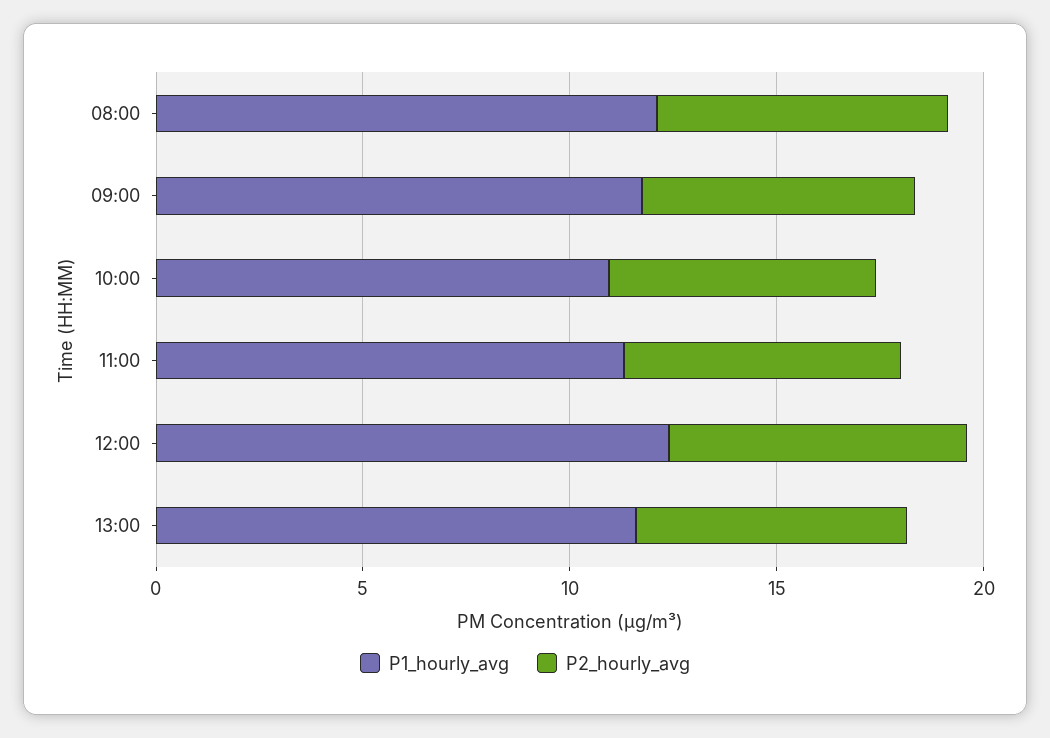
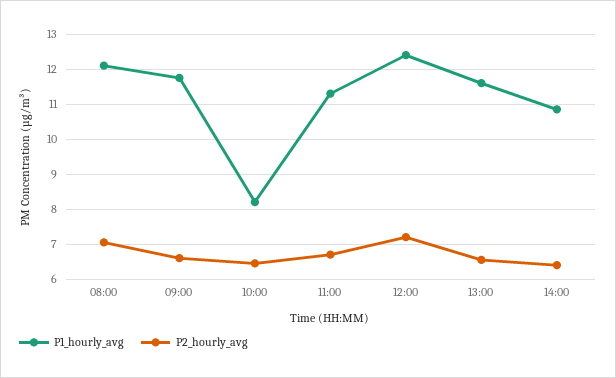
P1_hourly_avg, 10:00: 11 -> 8.2
P1_hourly_avg, 14:00: none -> 10.8
P2_hourly_avg, 14:00: none -> 6.4

